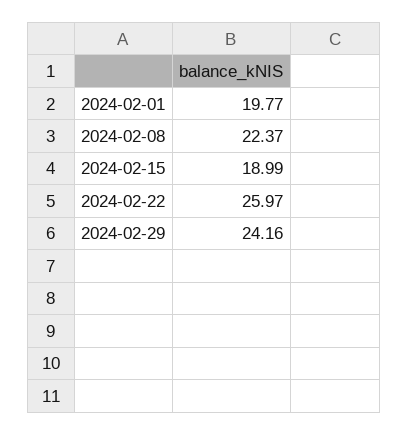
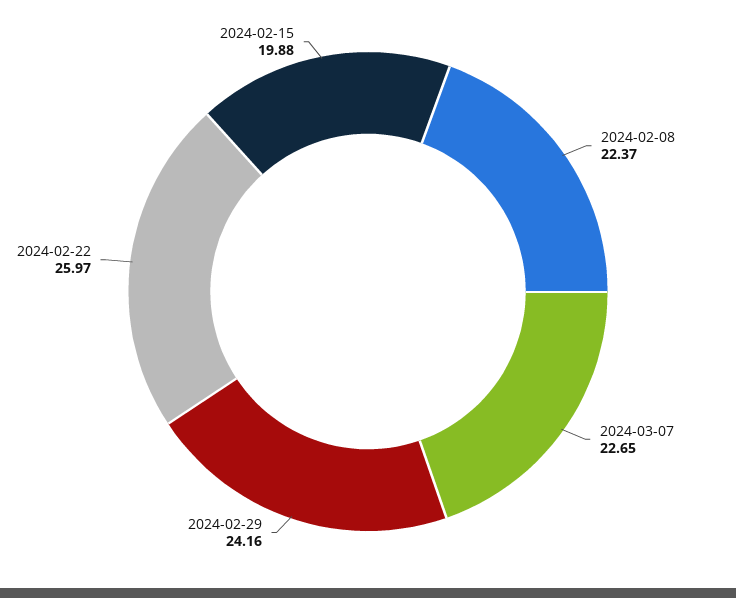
2024-02-01: 19.77 -> none
2024-02-15: 18.99 -> 19.88
2024-03-07: none -> 22.65

